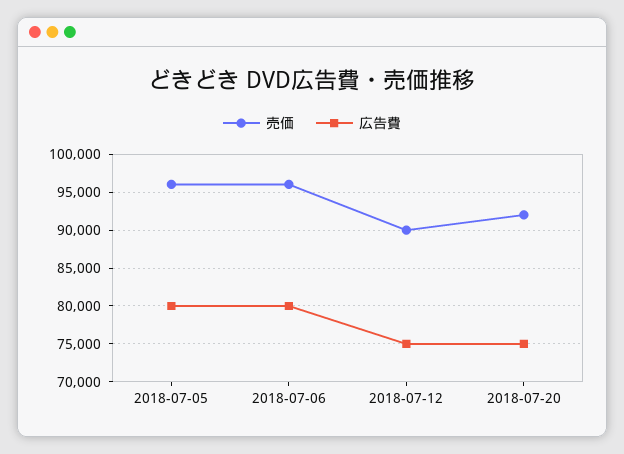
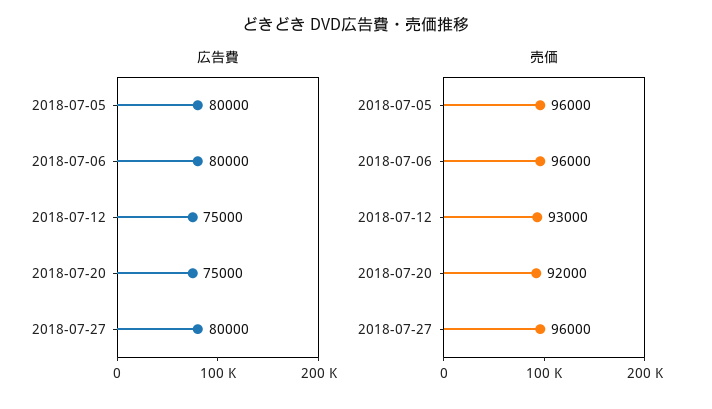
売価, 2018-07-12: 90000 -> 93000
広告費, 2018-07-27: none -> 80000
売価, 2018-07-27: none -> 96000

